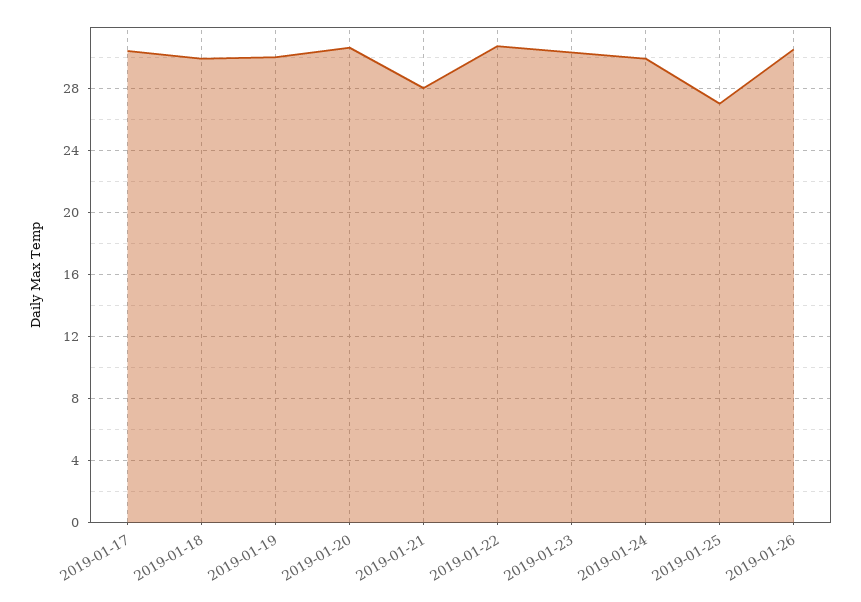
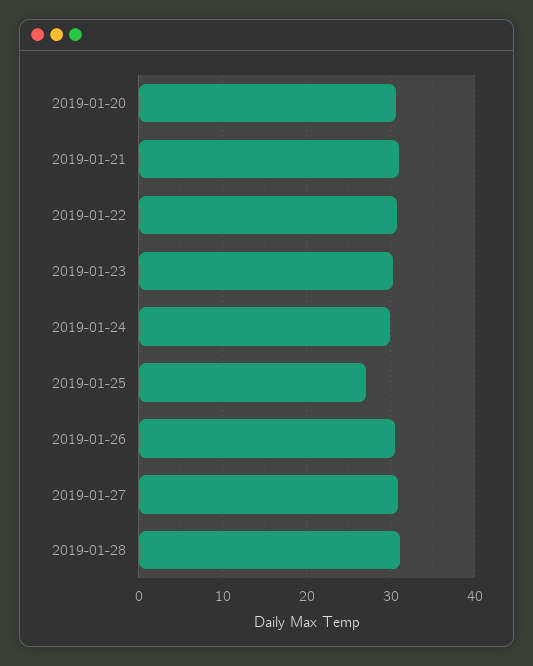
2019-01-17: 30.5 -> none
2019-01-18: 30 -> none
2019-01-19: 30 -> none
2019-01-21: 28 -> 31
2019-01-27: none -> 31
2019-01-28: none -> 31

